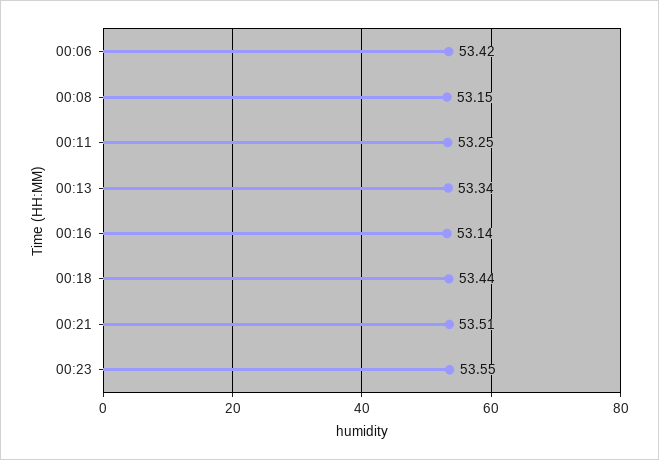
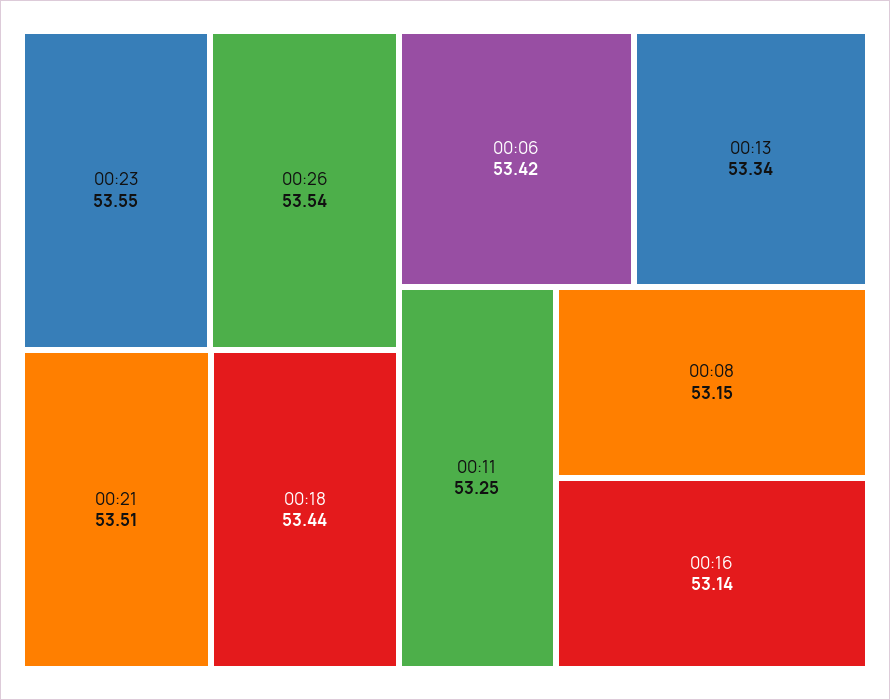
00:26: none -> 53.54

